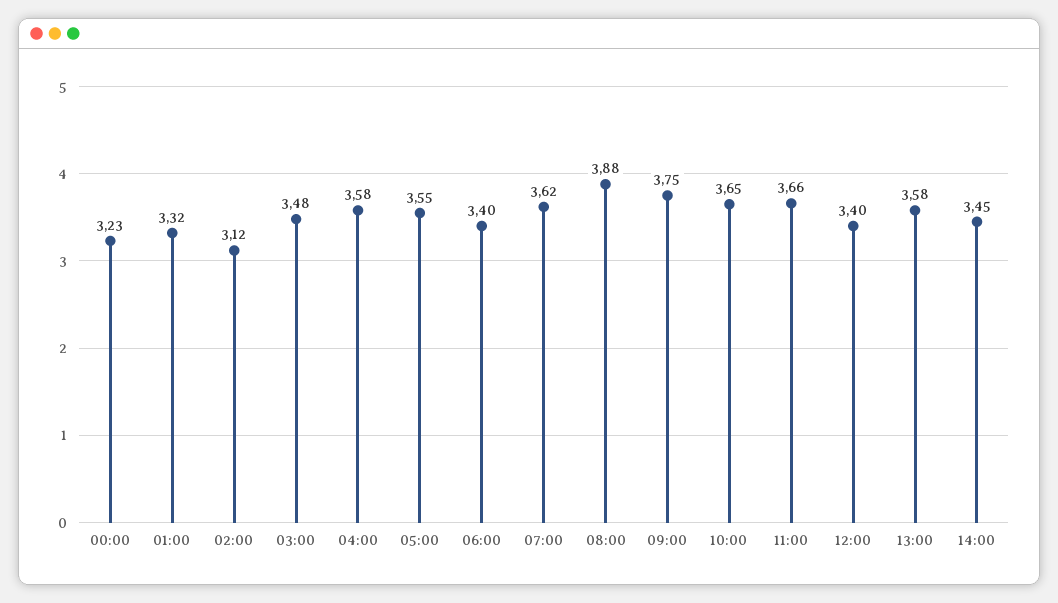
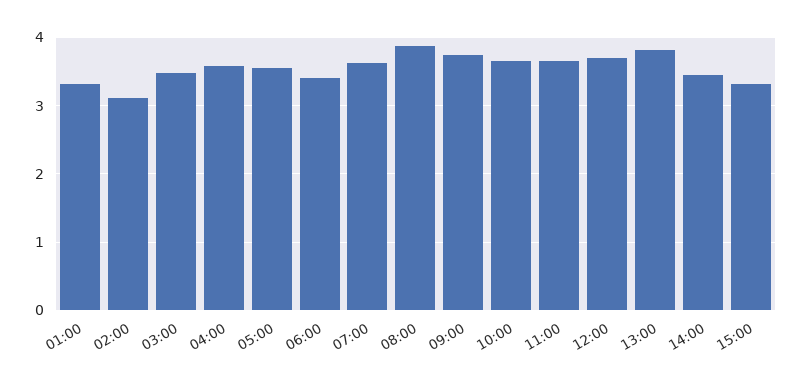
00:00: 3.23 -> none
12:00: 3.4 -> 3.7
13:00: 3.58 -> 3.8
15:00: none -> 3.3

